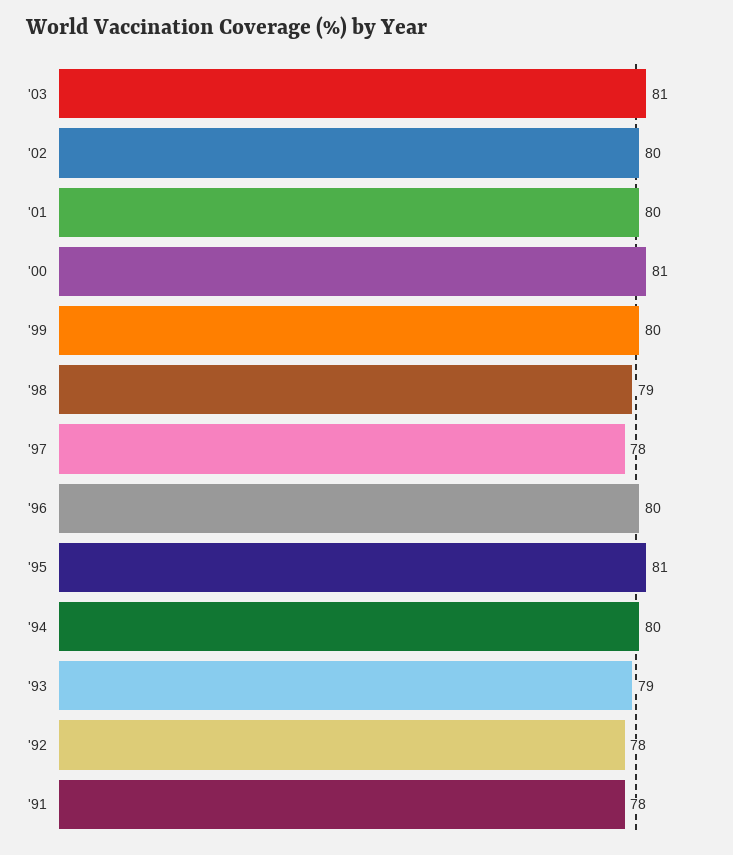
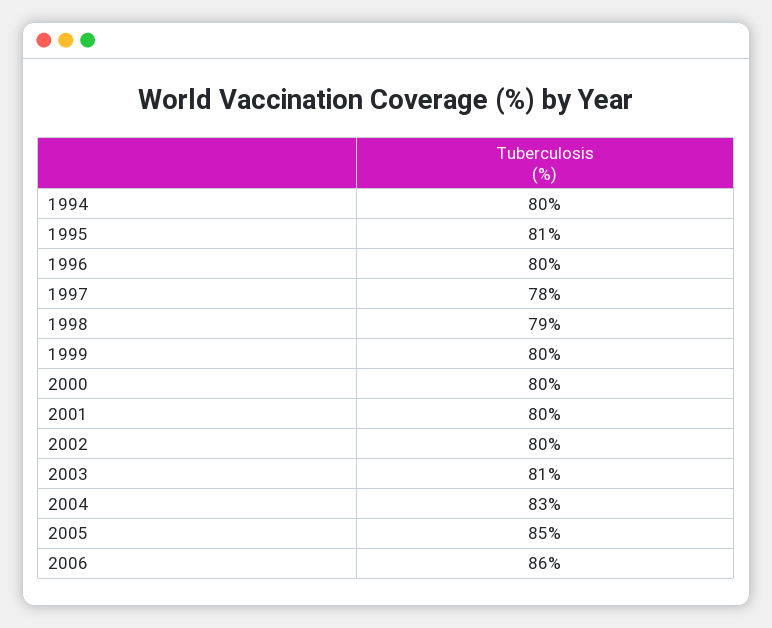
'00: 81 -> 80
'93: 79 -> none
'92: 78 -> none
'91: 78 -> none
2004: none -> 83
2005: none -> 85
2006: none -> 86

